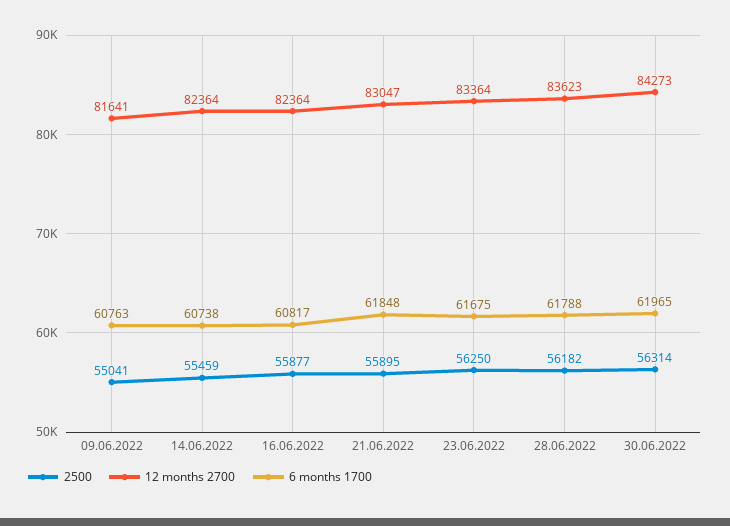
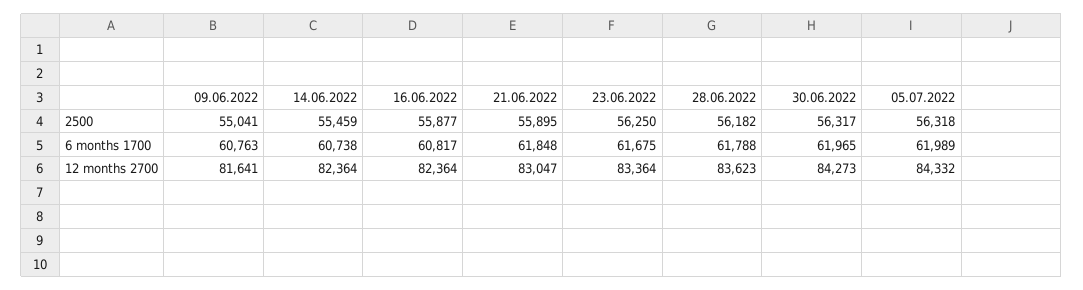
2500, 30.06.2022: 56314 -> 56317
2500, 05.07.2022: none -> 56318
6 months 1700, 05.07.2022: none -> 61989
12 months 2700, 05.07.2022: none -> 84332

